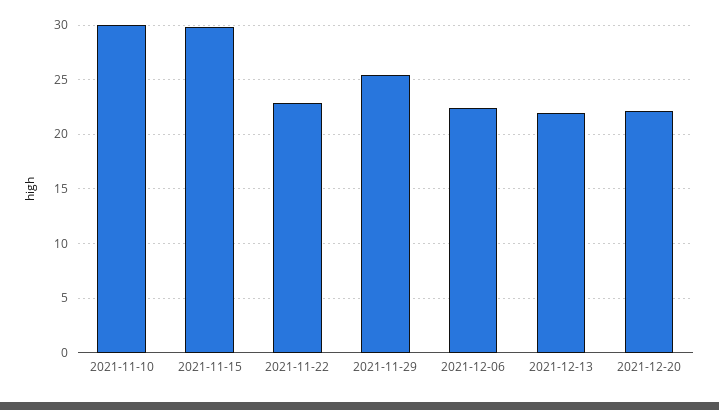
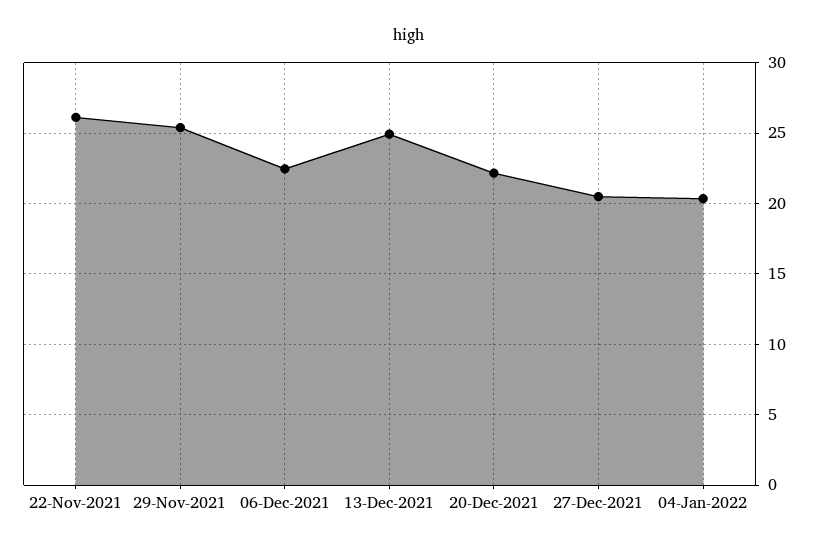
2021-11-10: 30 -> none
2021-11-15: 30 -> none
2021-11-22: 23 -> 26
2021-12-13: 22 -> 25
27-Dec-2021: none -> 20.5
04-Jan-2022: none -> 20.5

